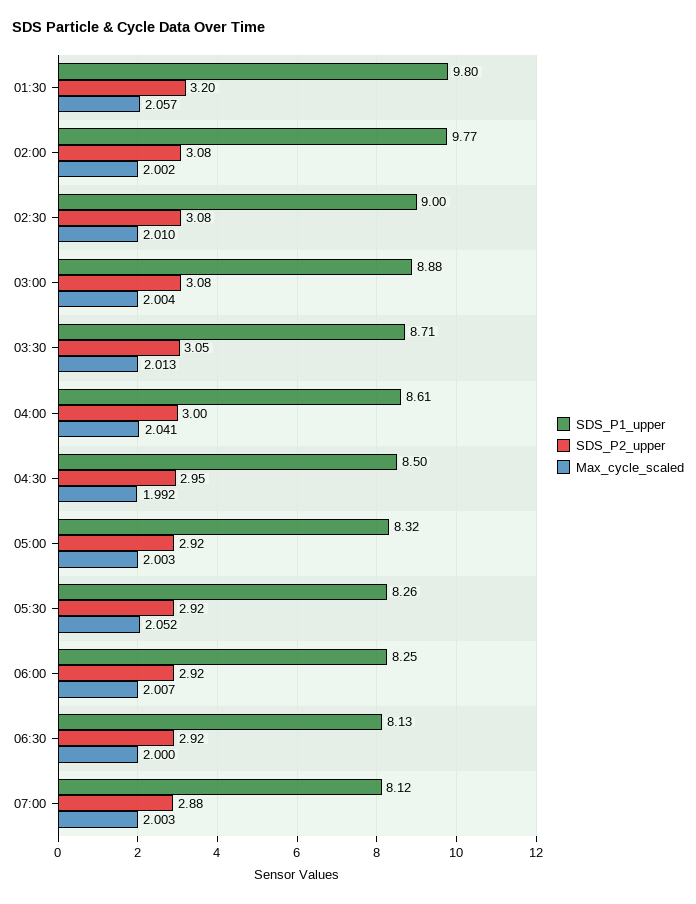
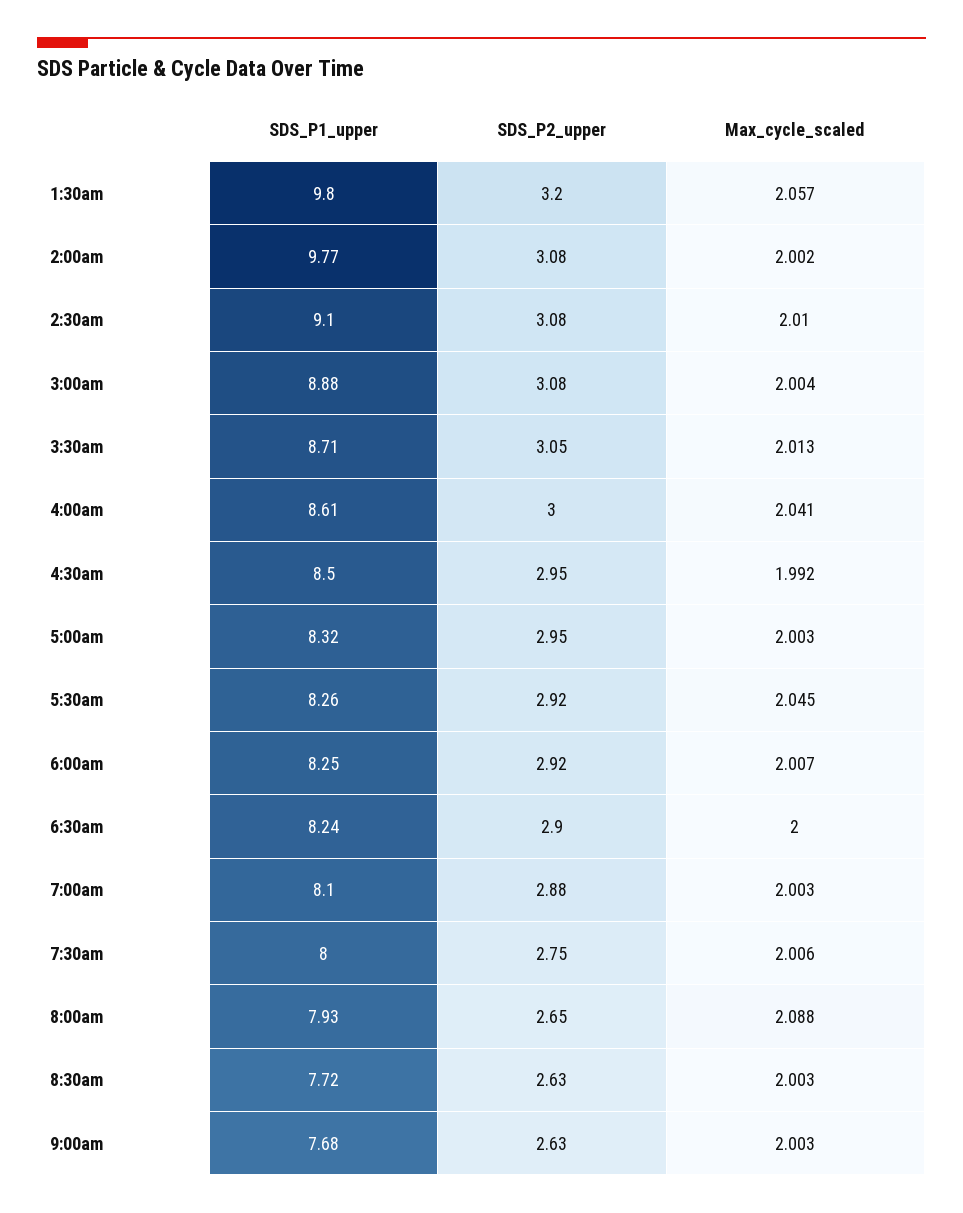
SDS_P1_upper, 02:30: 9 -> 9.1
SDS_P2_upper, 05:00: 2.92 -> 2.95
Max_cycle_scaled, 05:30: 2.052 -> 2.045
SDS_P1_upper, 06:30: 8.13 -> 8.24
SDS_P2_upper, 06:30: 2.92 -> 2.9
SDS_P1_upper, 07:00: 8.12 -> 8.1
SDS_P1_upper, 7:30am: none -> 8
SDS_P2_upper, 7:30am: none -> 2.75
Max_cycle_scaled, 7:30am: none -> 2.006
SDS_P1_upper, 8:00am: none -> 7.93
SDS_P2_upper, 8:00am: none -> 2.65
Max_cycle_scaled, 8:00am: none -> 2.088
SDS_P1_upper, 8:30am: none -> 7.72
SDS_P2_upper, 8:30am: none -> 2.63
Max_cycle_scaled, 8:30am: none -> 2.003
SDS_P1_upper, 9:00am: none -> 7.68
SDS_P2_upper, 9:00am: none -> 2.63
Max_cycle_scaled, 9:00am: none -> 2.003

